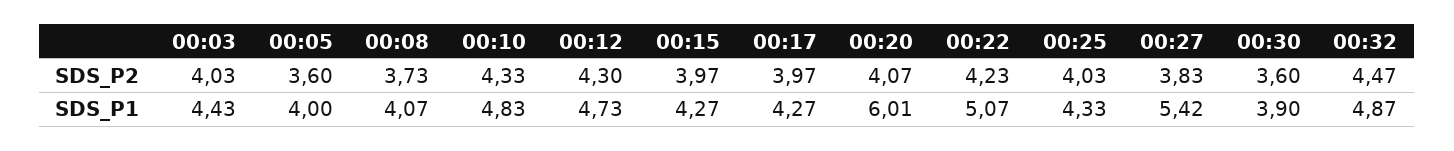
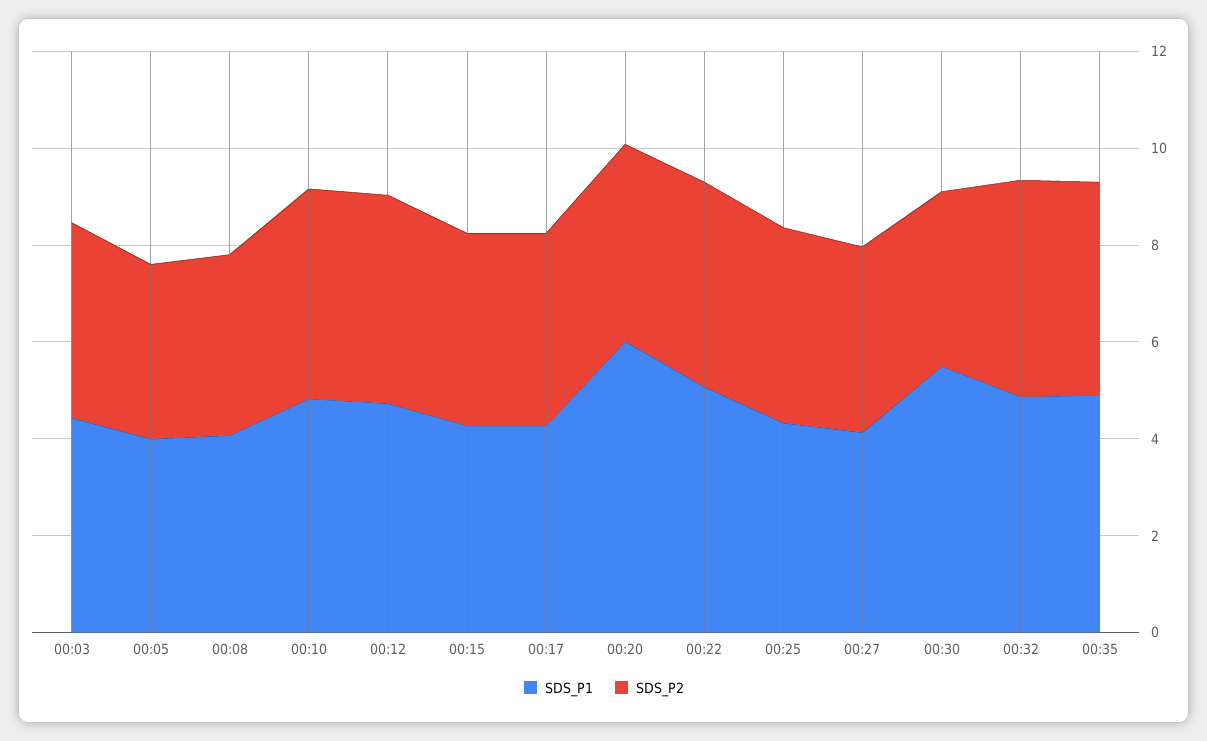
SDS_P1, 00:27: 5.42 -> 4
SDS_P1, 00:30: 3.9 -> 5.5
SDS_P1, 00:35: none -> 5
SDS_P2, 00:35: none -> 4.5

